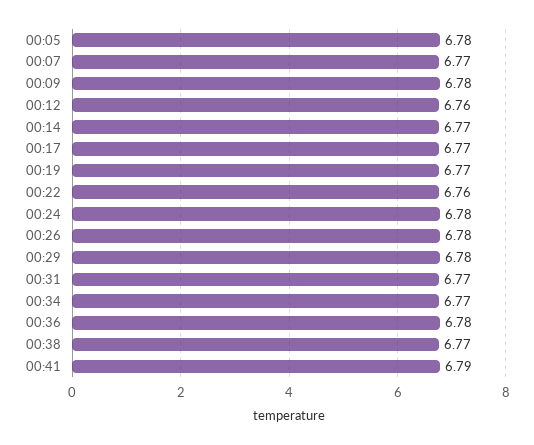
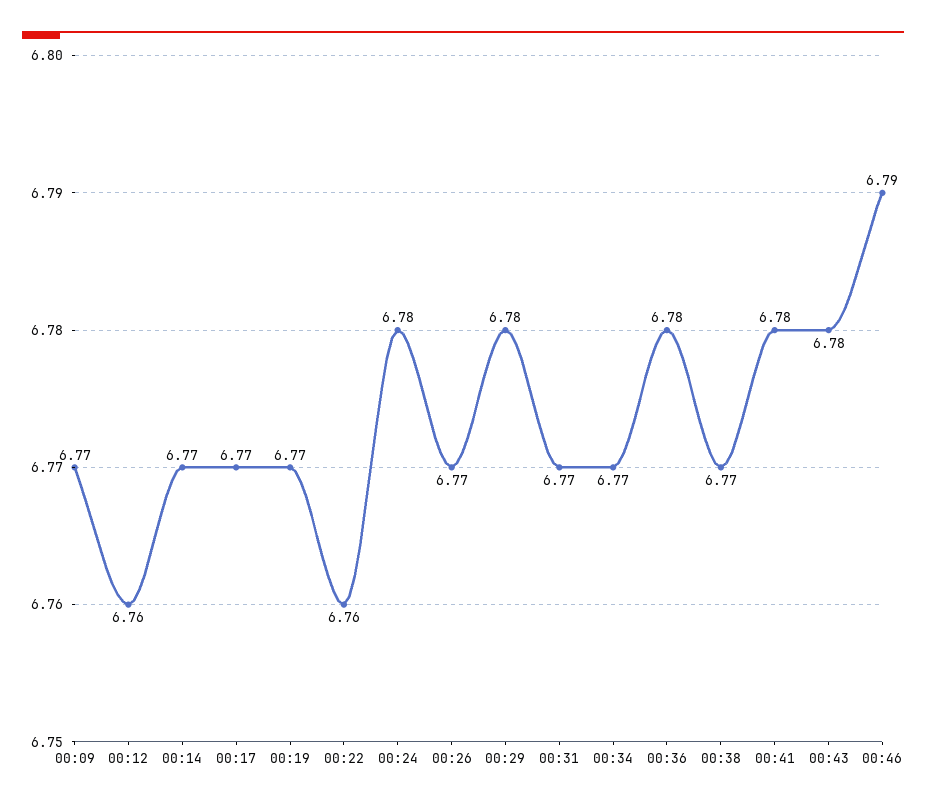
00:05: 6.78 -> none
00:07: 6.77 -> none
00:09: 6.78 -> 6.77
00:26: 6.78 -> 6.77
00:41: 6.79 -> 6.78
00:43: none -> 6.78
00:46: none -> 6.79

